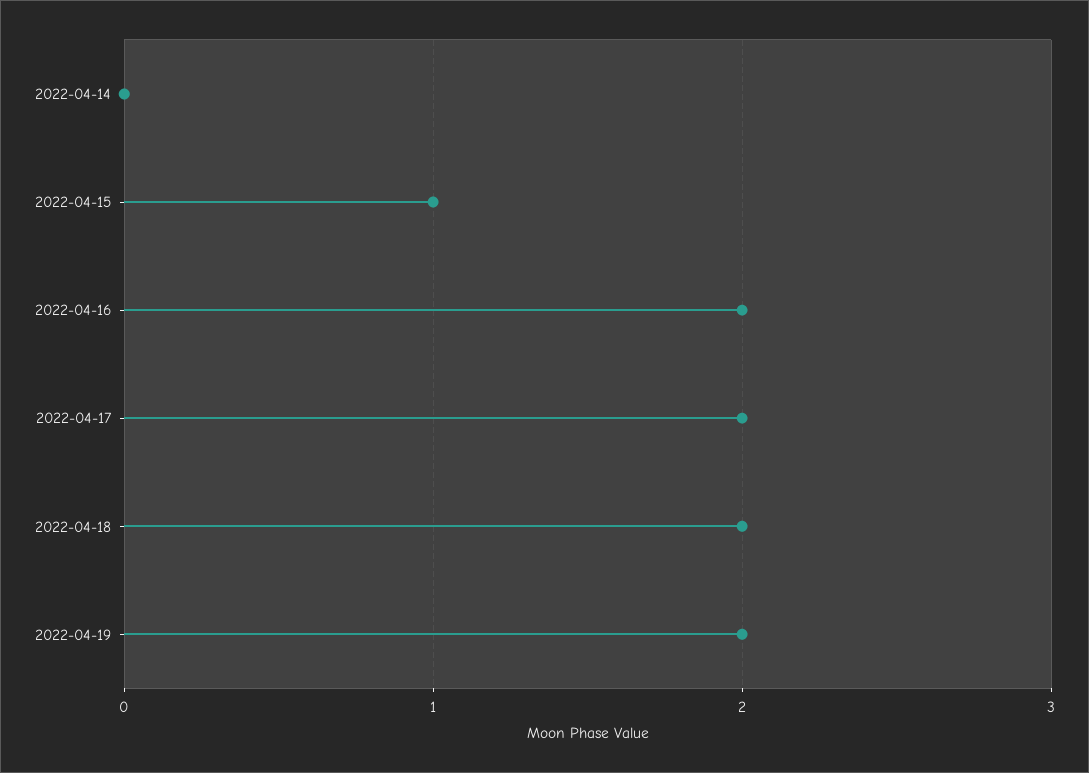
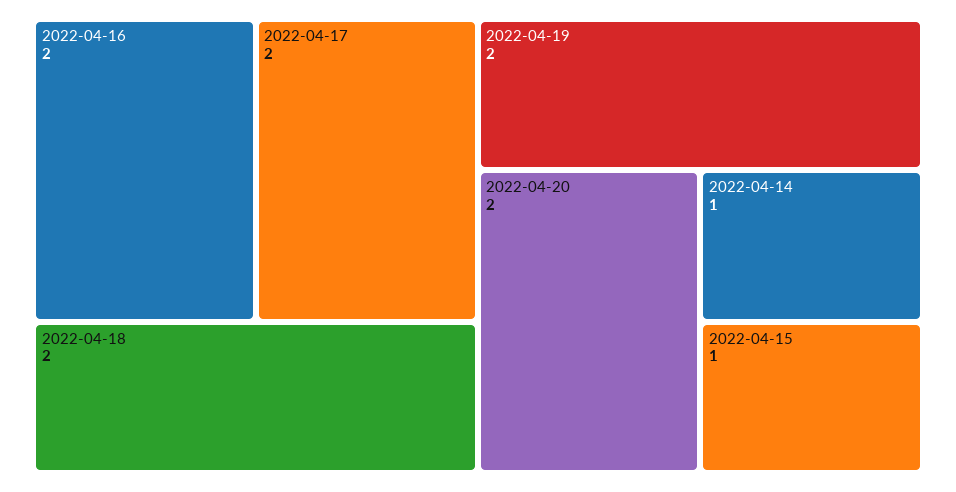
2022-04-14: 0 -> 1
2022-04-20: none -> 2

